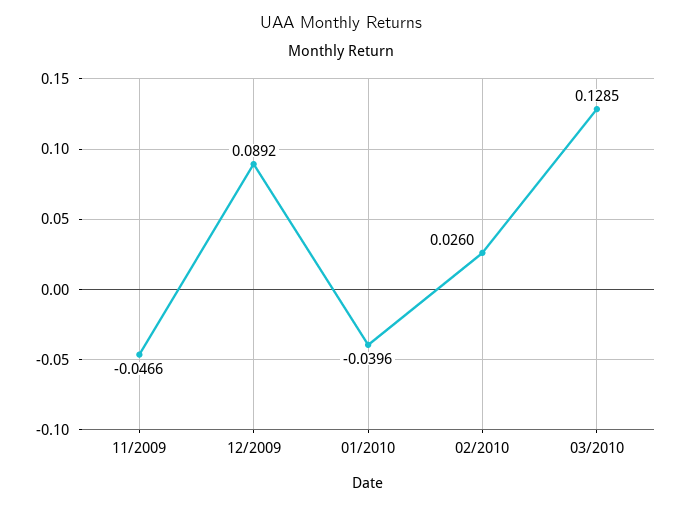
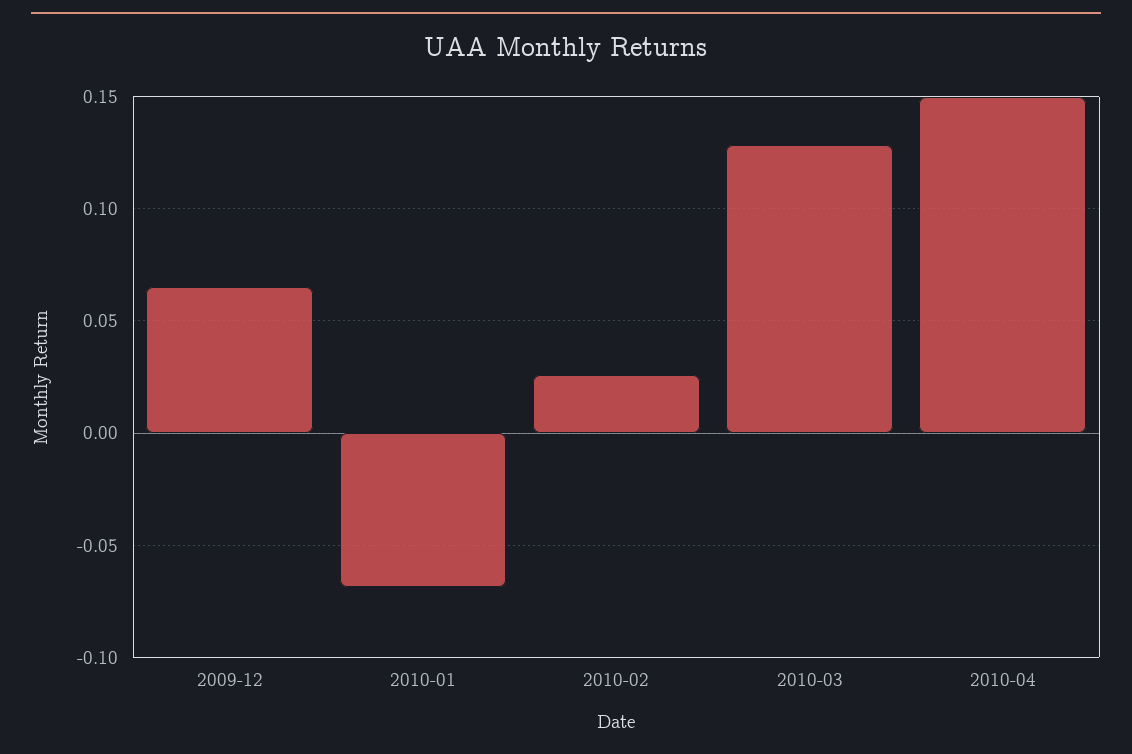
11/2009: -0.0466 -> none
12/2009: 0.0892 -> 0.065
01/2010: -0.0396 -> -0.07
2010-04: none -> 0.15

